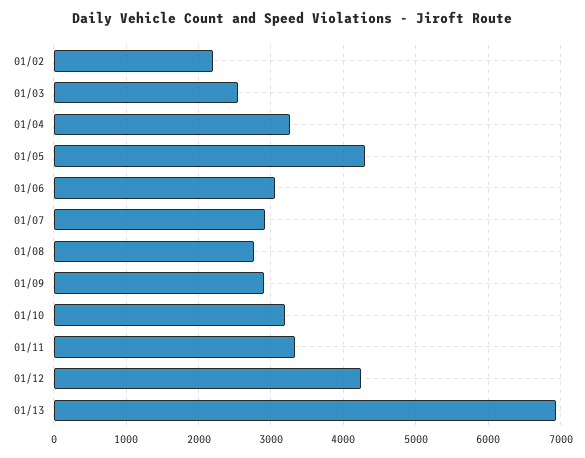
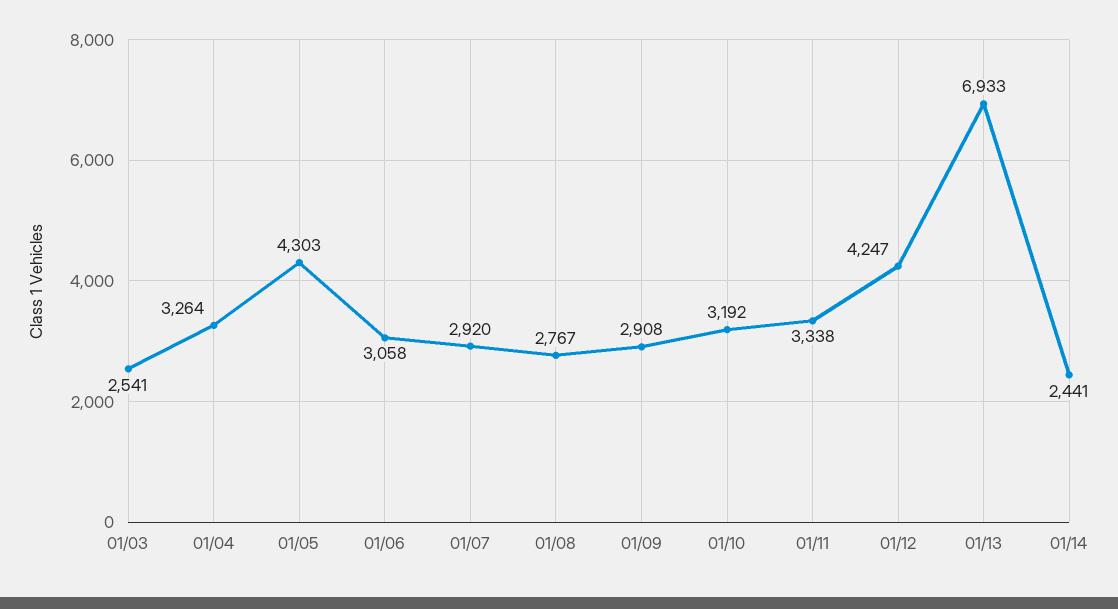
01/02: 2200 -> none
01/14: none -> 2441

